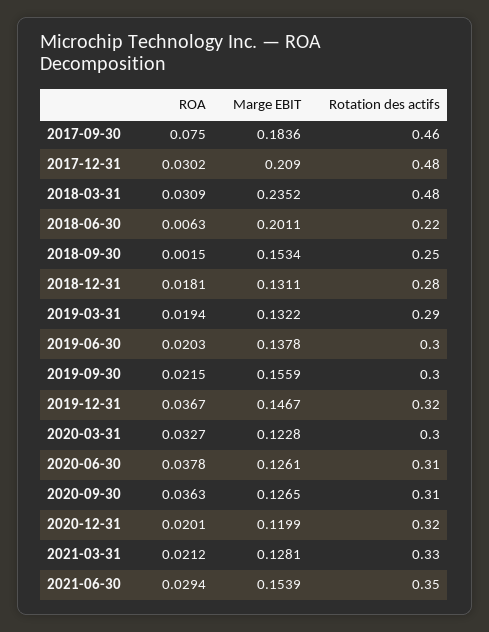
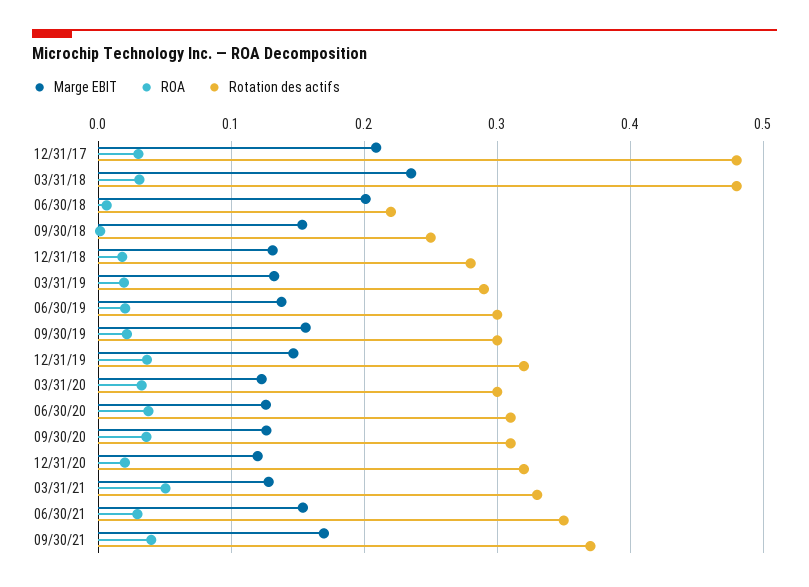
ROA, 2017-09-30: 0.075 -> none
Marge EBIT, 2017-09-30: 0.1836 -> none
Rotation des actifs, 2017-09-30: 0.46 -> none
ROA, 2021-03-31: 0.0212 -> 0.05
Marge EBIT, 09/30/21: none -> 0.17
ROA, 09/30/21: none -> 0.04
Rotation des actifs, 09/30/21: none -> 0.37

